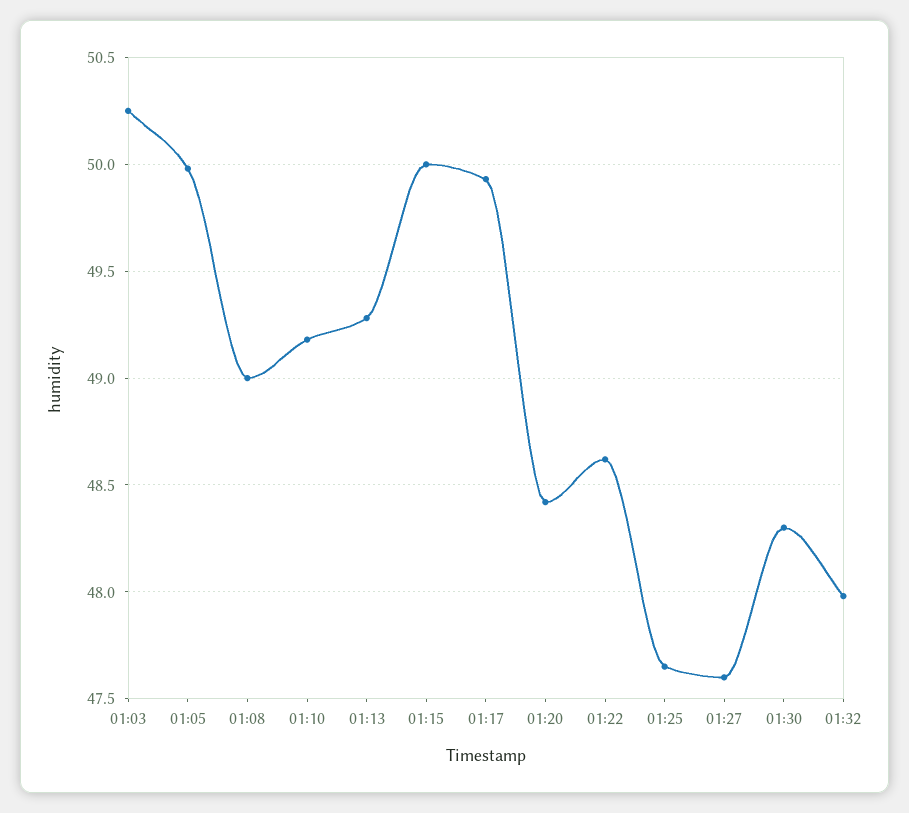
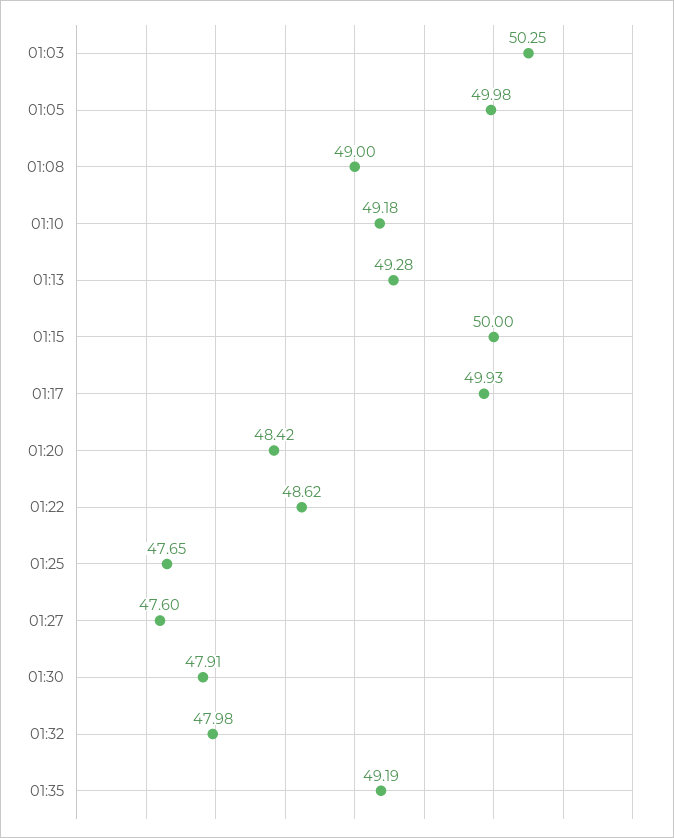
01:30: 48.3 -> 47.91
01:35: none -> 49.19

